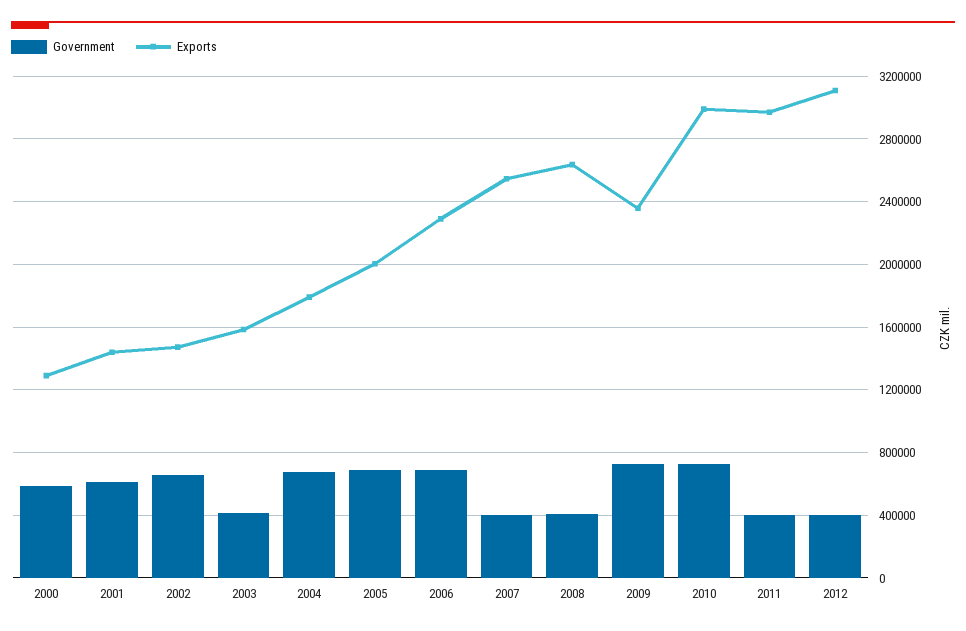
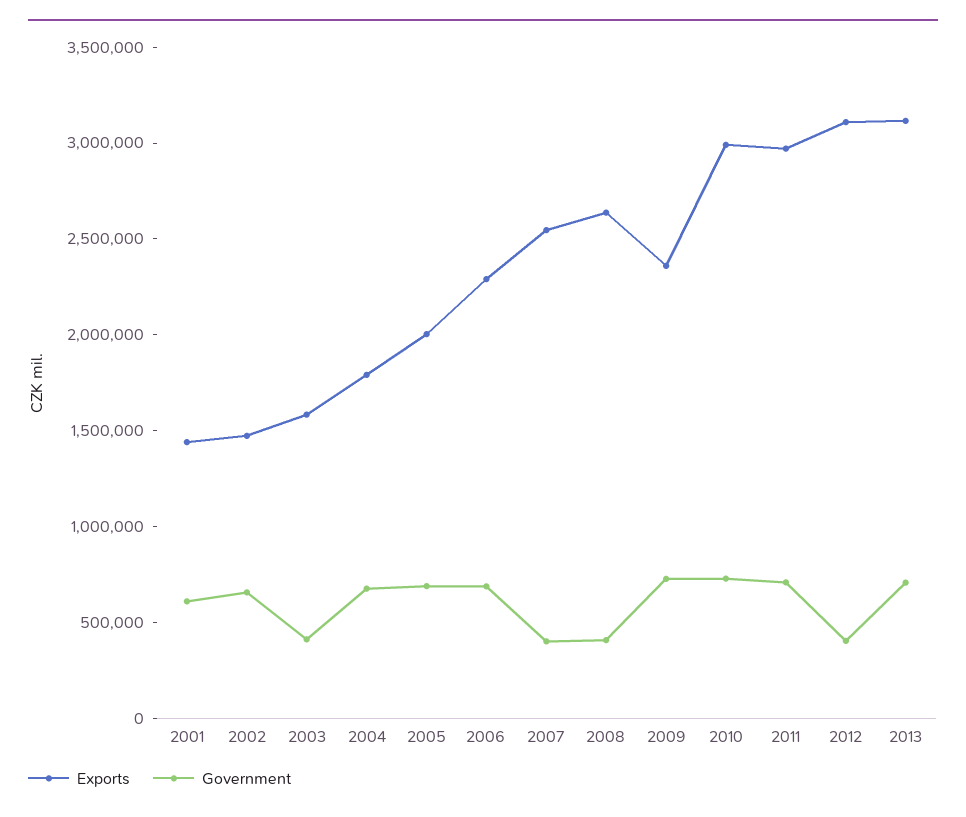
Government, 2000: 600000 -> none
Exports, 2000: 1300000 -> none
Government, 2011: 400000 -> 700000
Exports, 2013: none -> 3100000
Government, 2013: none -> 700000

